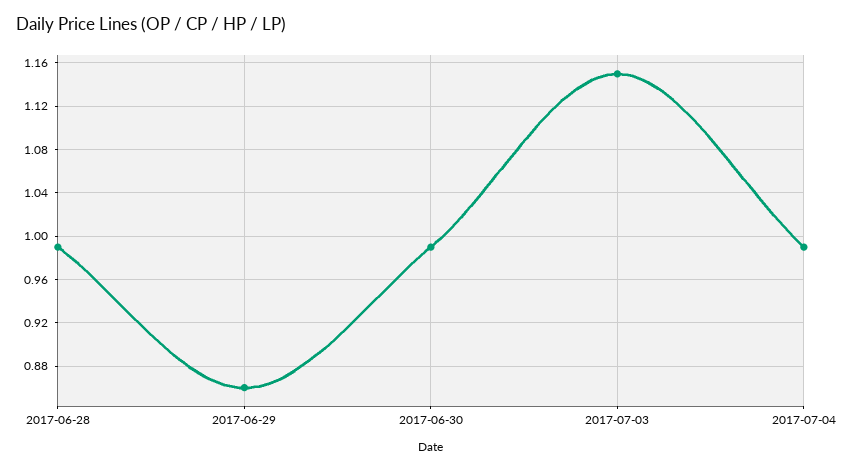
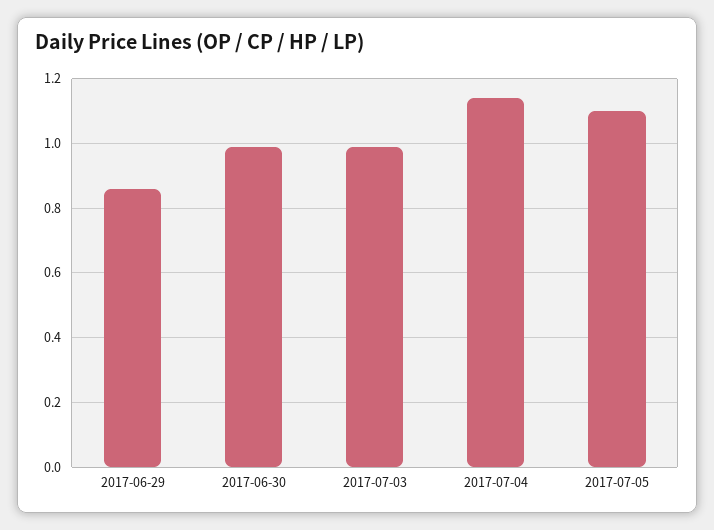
2017-06-28: 0.99 -> none
2017-07-03: 1.15 -> 1
2017-07-04: 0.99 -> 1.15
2017-07-05: none -> 1.1

